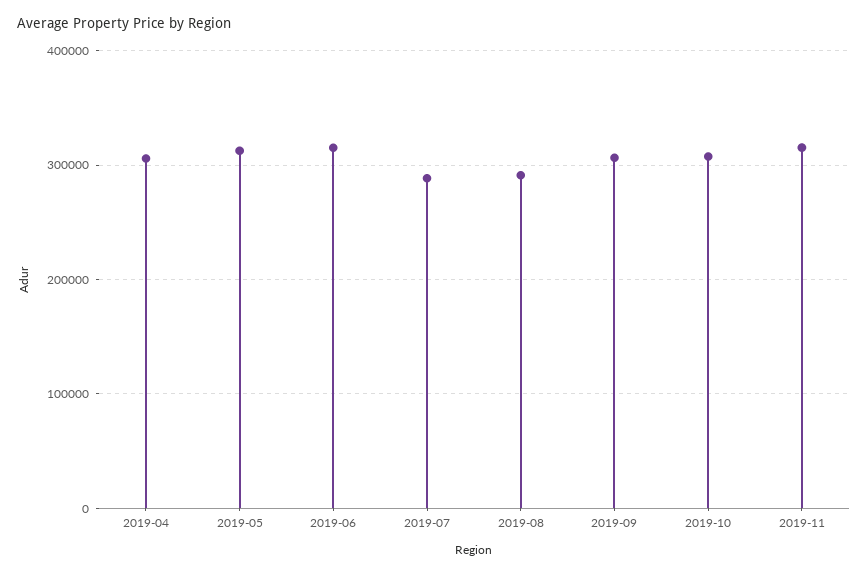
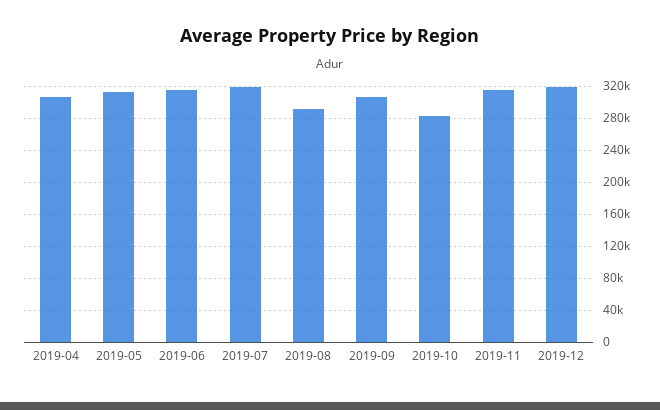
2019-07: 290000 -> 320000
2019-10: 310000 -> 280000
2019-12: none -> 320000

